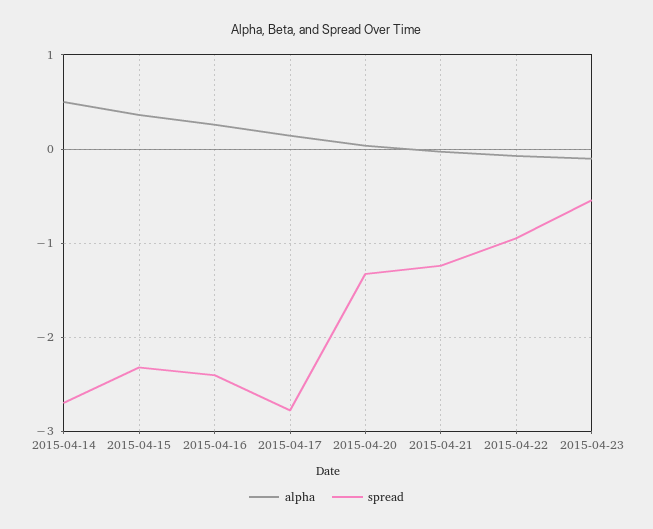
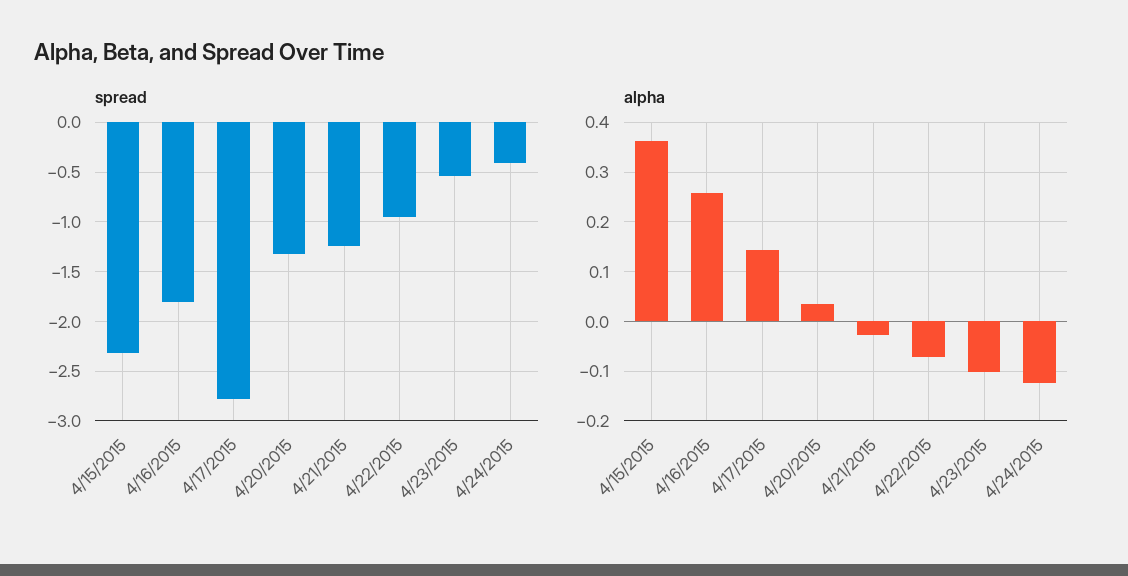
alpha, 2015-04-14: 0.5 -> none
spread, 2015-04-14: -2.7 -> none
spread, 2015-04-16: -2.4 -> -1.8
spread, 4/24/2015: none -> -0.4
alpha, 4/24/2015: none -> -0.12

